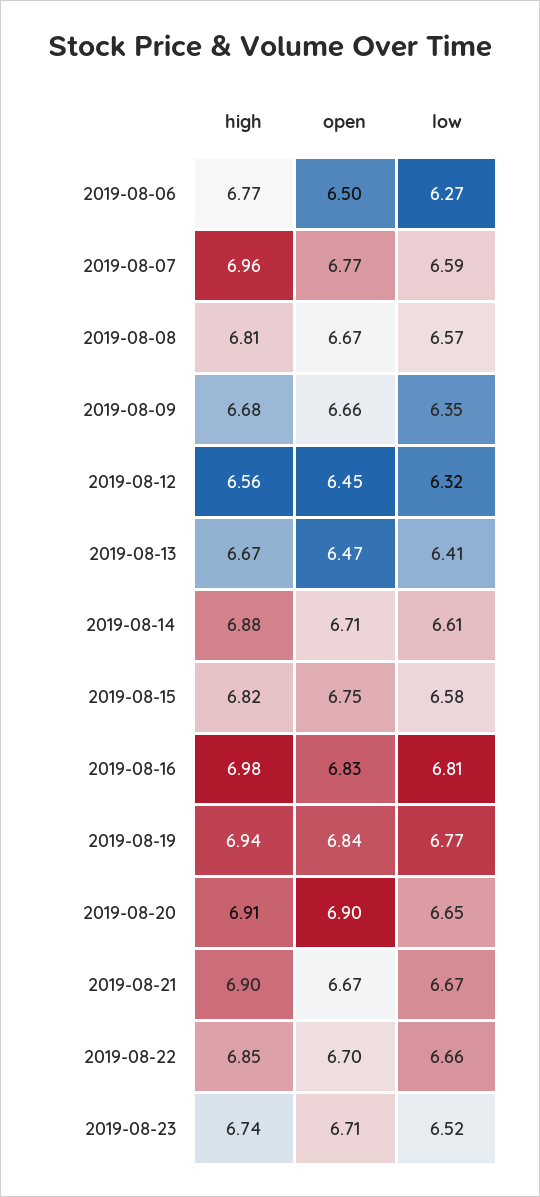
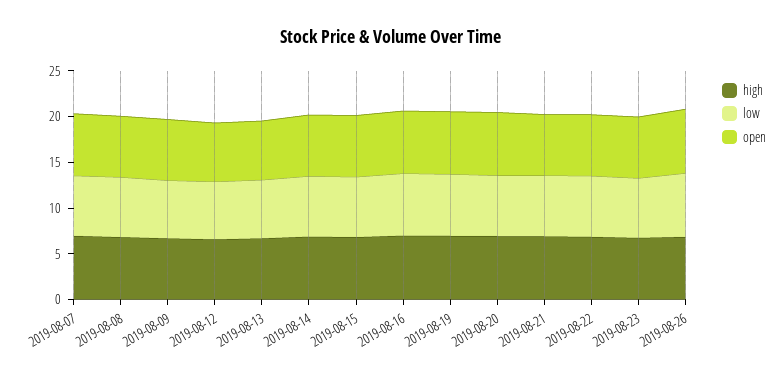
high, 2019-08-06: 6.77 -> none
open, 2019-08-06: 6.5 -> none
low, 2019-08-06: 6.27 -> none
high, 2019-08-26: none -> 7
low, 2019-08-26: none -> 7
open, 2019-08-26: none -> 7

